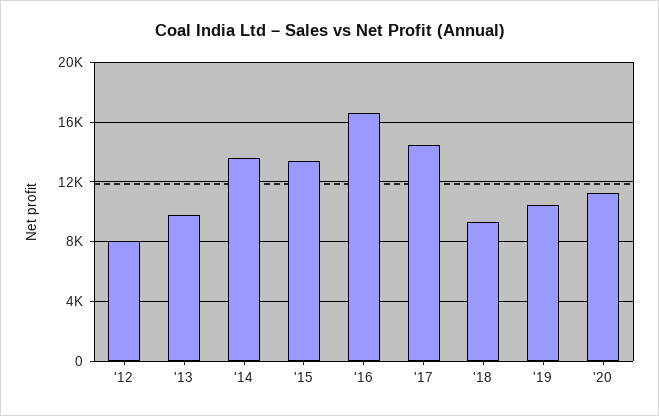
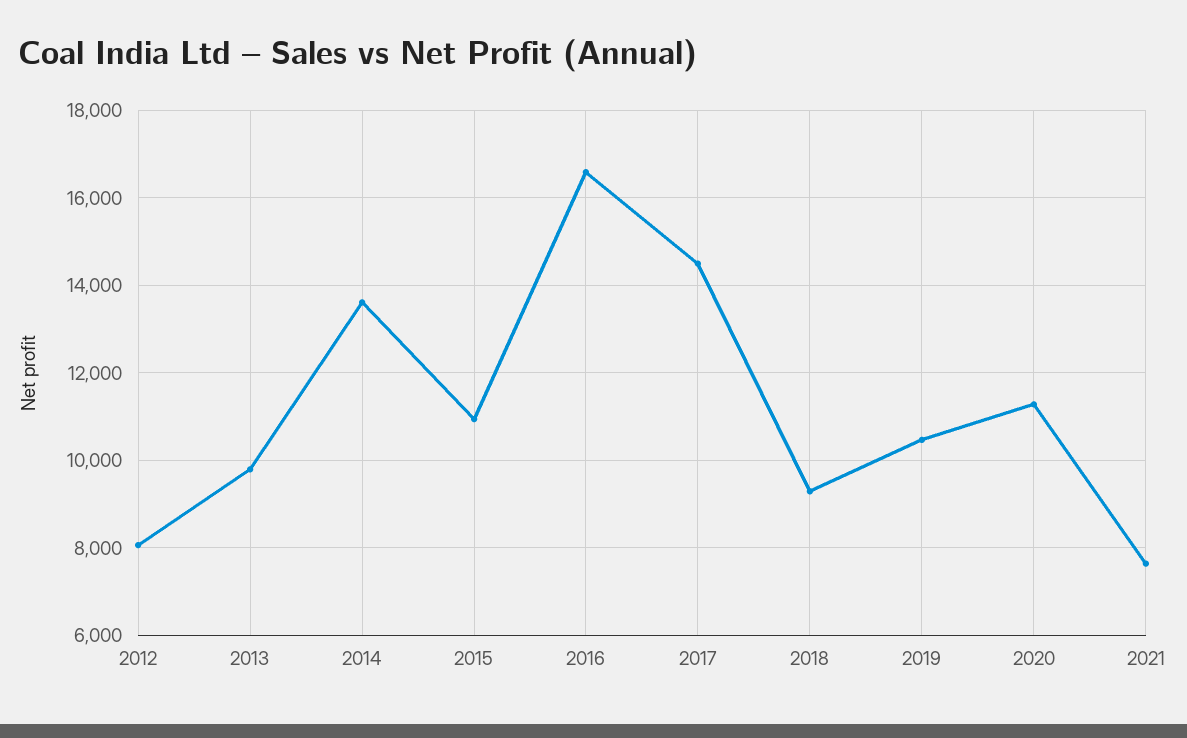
'15: 13500 -> 11000
2021: none -> 7600

